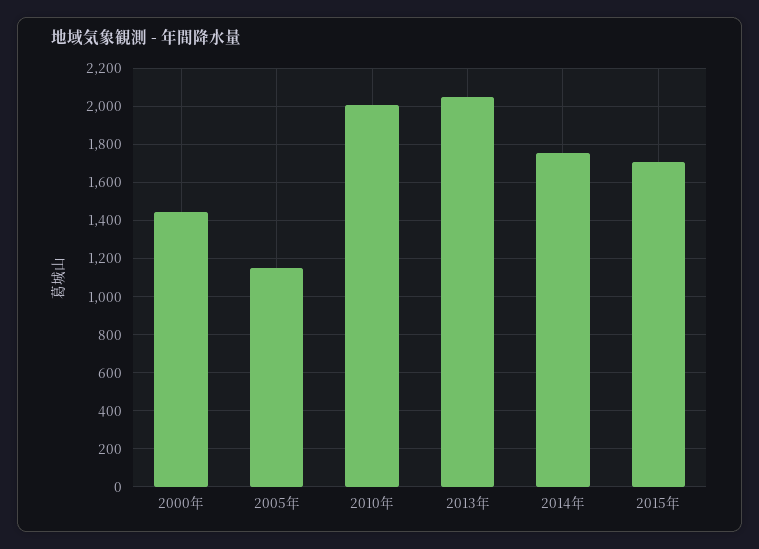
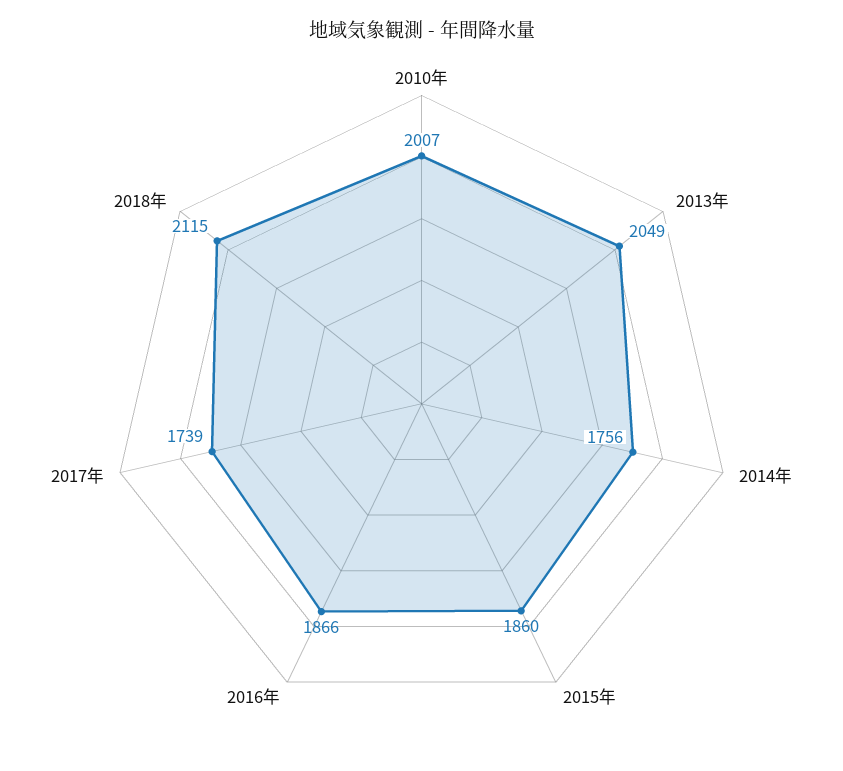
2000年: 1450 -> none
2005年: 1150 -> none
2015年: 1700 -> 1860
2016年: none -> 1866
2017年: none -> 1739
2018年: none -> 2115

